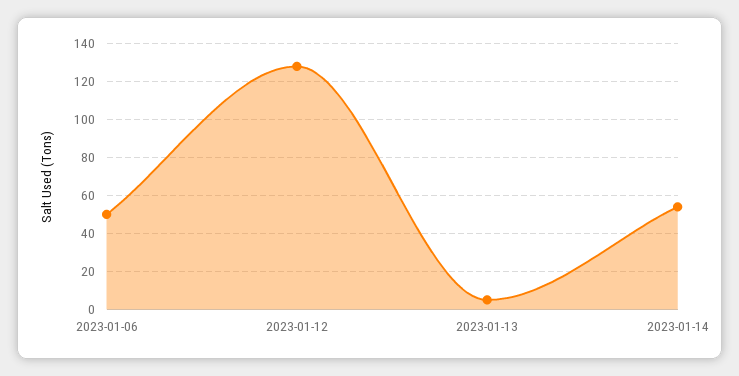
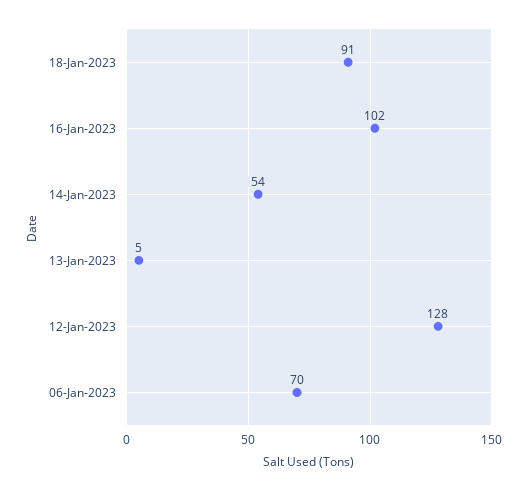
2023-01-06: 50 -> 70
18-Jan-2023: none -> 91
16-Jan-2023: none -> 102

